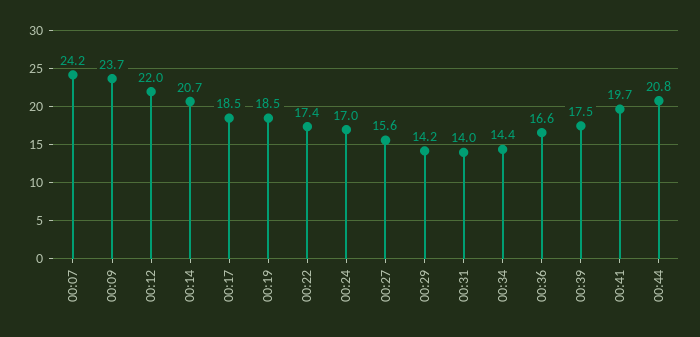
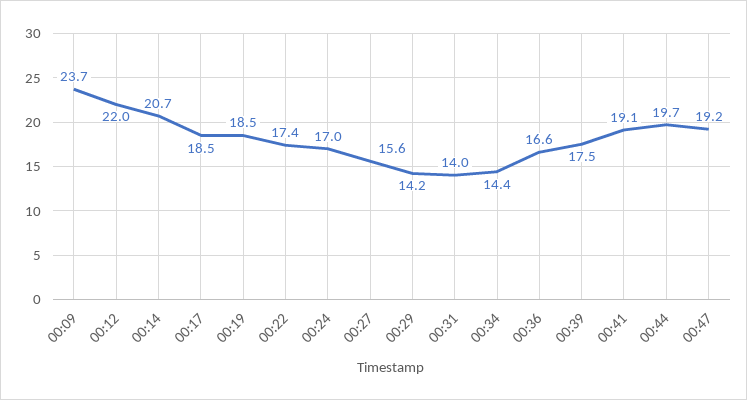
00:07: 24.2 -> none
00:41: 19.7 -> 19.1
00:44: 20.8 -> 19.7
00:47: none -> 19.2

